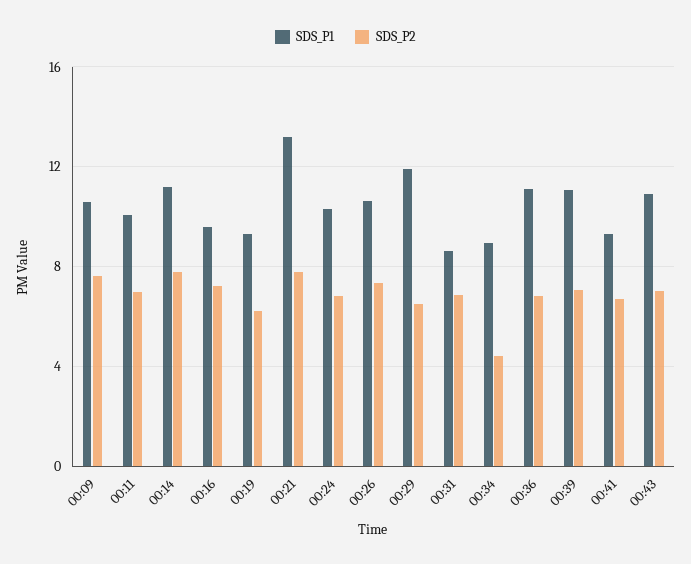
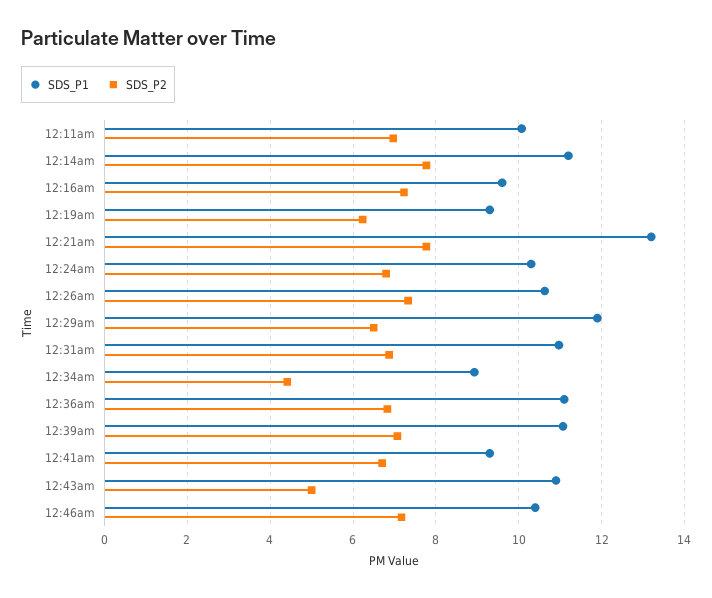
SDS_P1, 00:09: 10.5 -> none
SDS_P2, 00:09: 7.5 -> none
SDS_P1, 00:31: 8.5 -> 11
SDS_P2, 00:43: 7 -> 5
SDS_P1, 12:46am: none -> 10.4
SDS_P2, 12:46am: none -> 7.2

